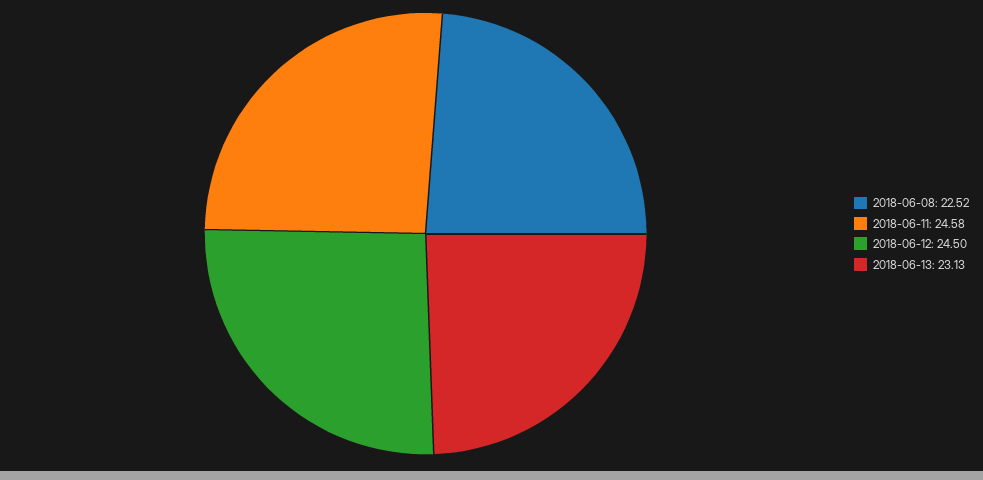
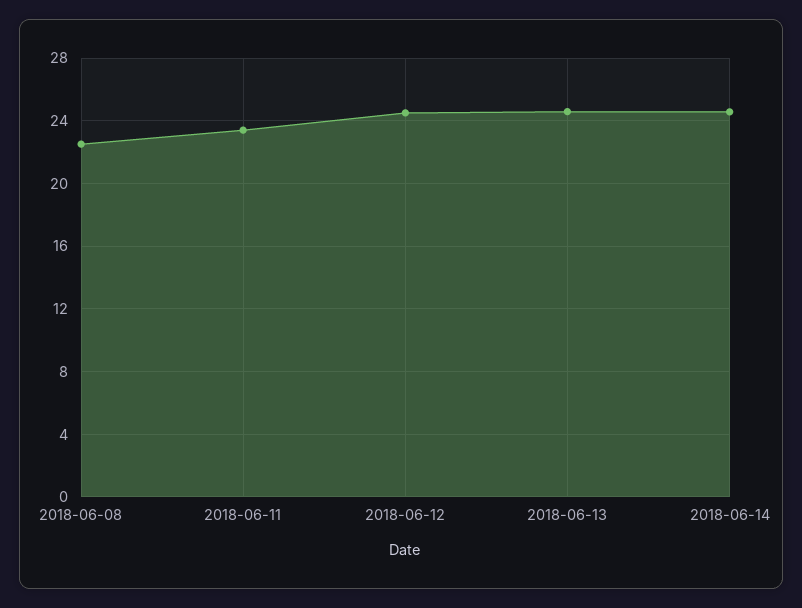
2018-06-11: 24.58 -> 23.5
2018-06-13: 23.13 -> 24.5
2018-06-14: none -> 24.5

